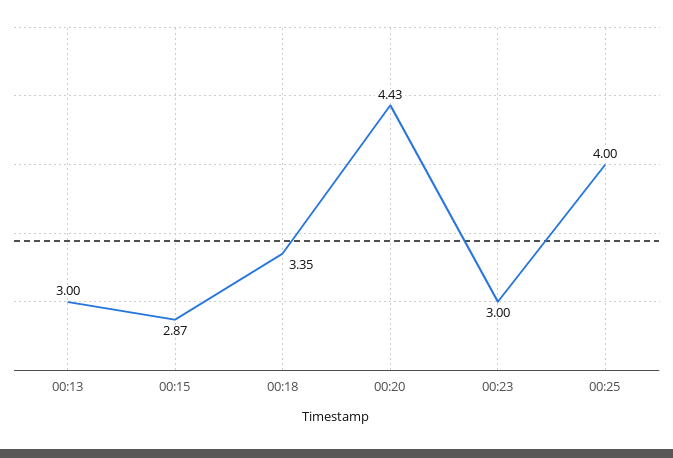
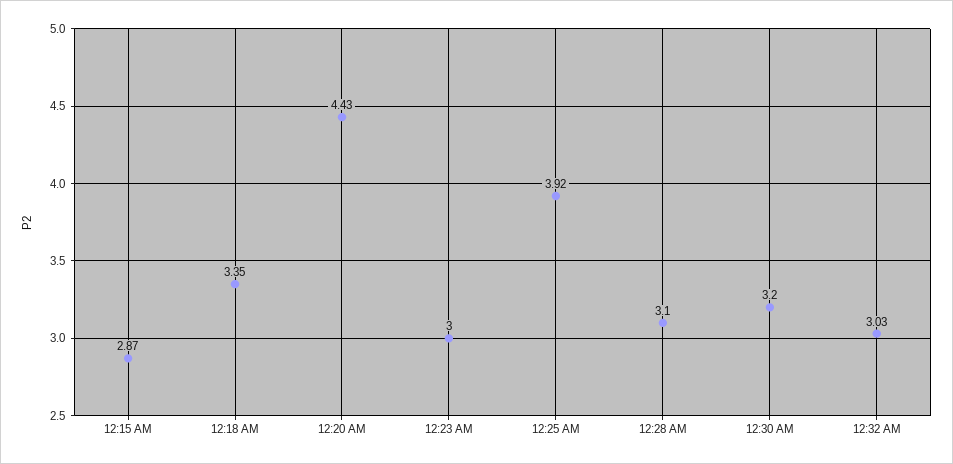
00:13: 3 -> none
00:25: 4 -> 3.92
12:28 AM: none -> 3.1
12:30 AM: none -> 3.2
12:32 AM: none -> 3.03

